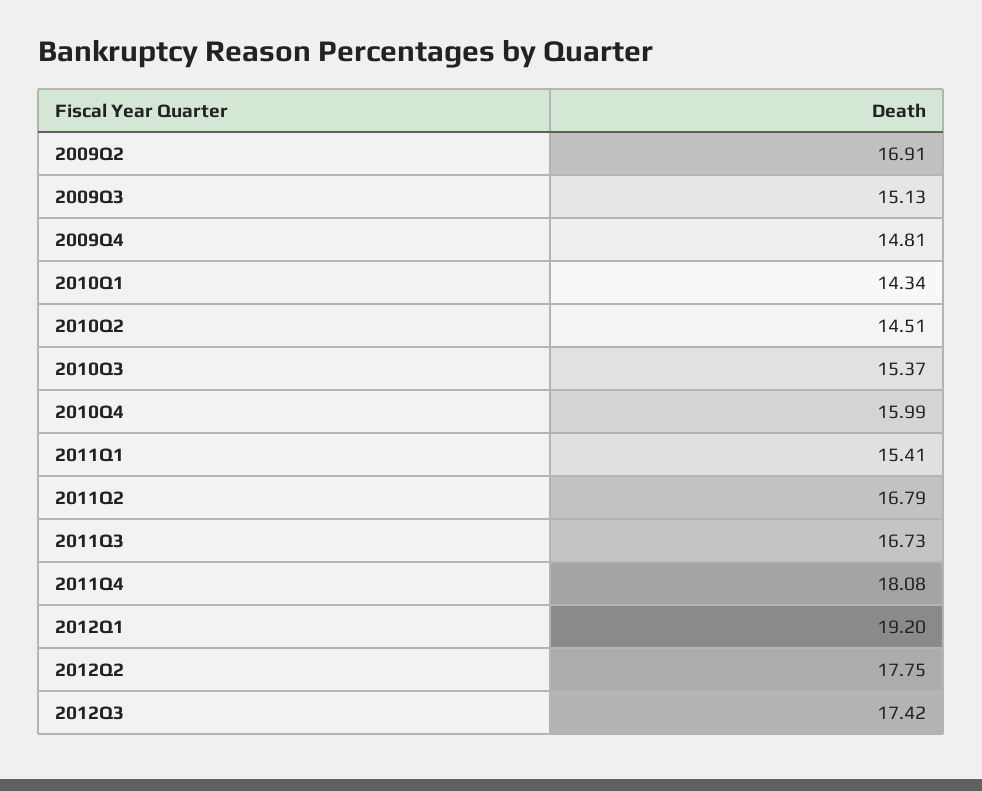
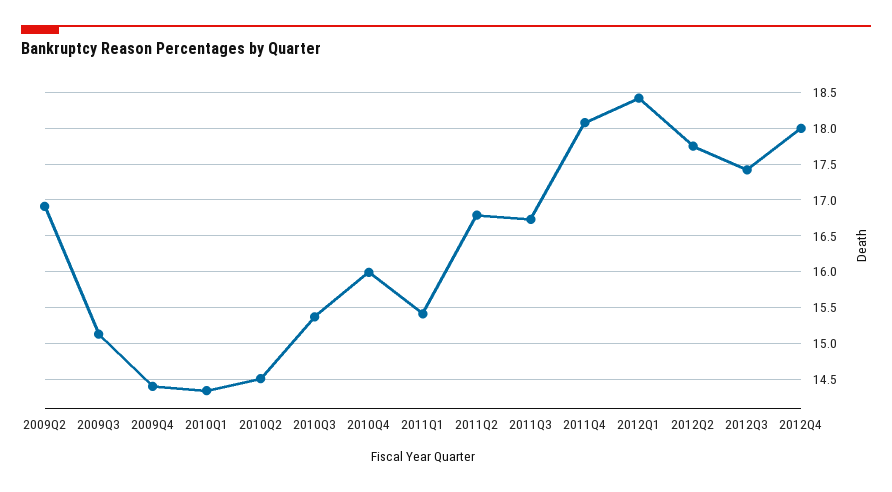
2009Q4: 14.81 -> 14.4
2012Q1: 19.2 -> 18.4
2012Q4: none -> 18

